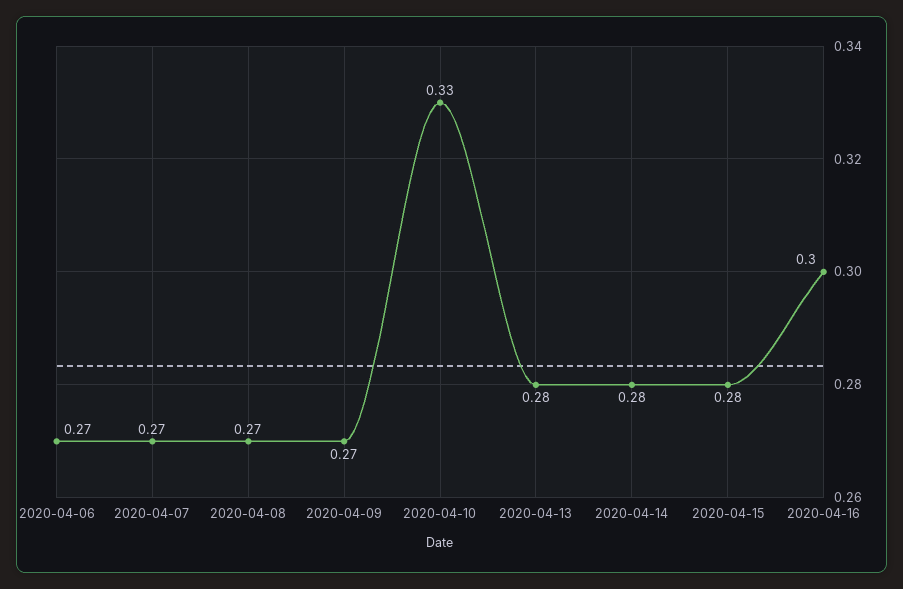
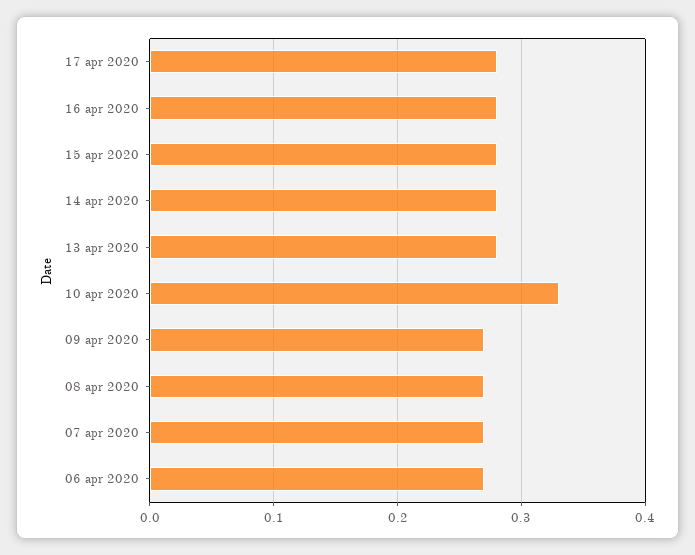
2020-04-16: 0.3 -> 0.28
17 apr 2020: none -> 0.28

